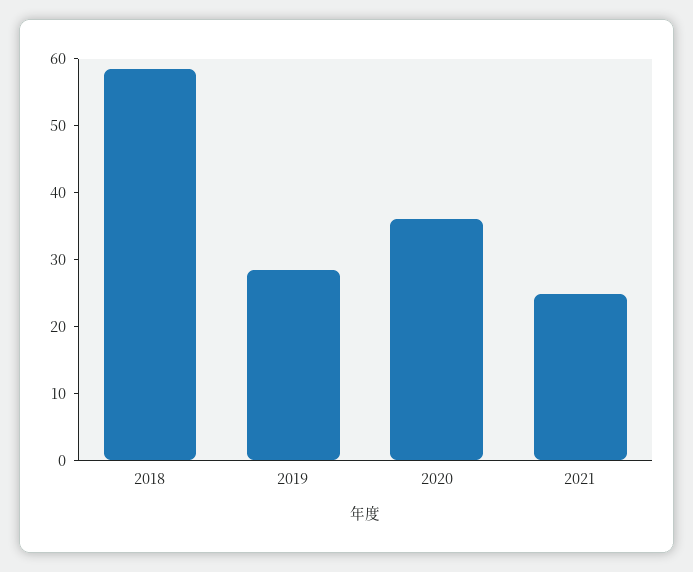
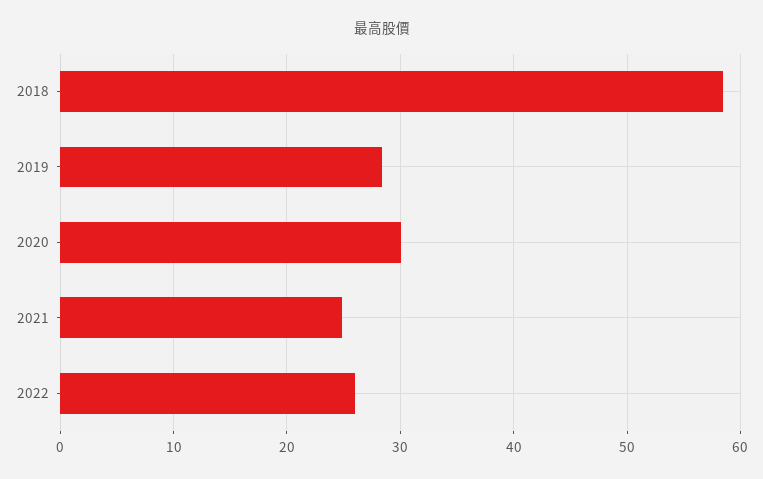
2020: 36 -> 30
2022: none -> 26

